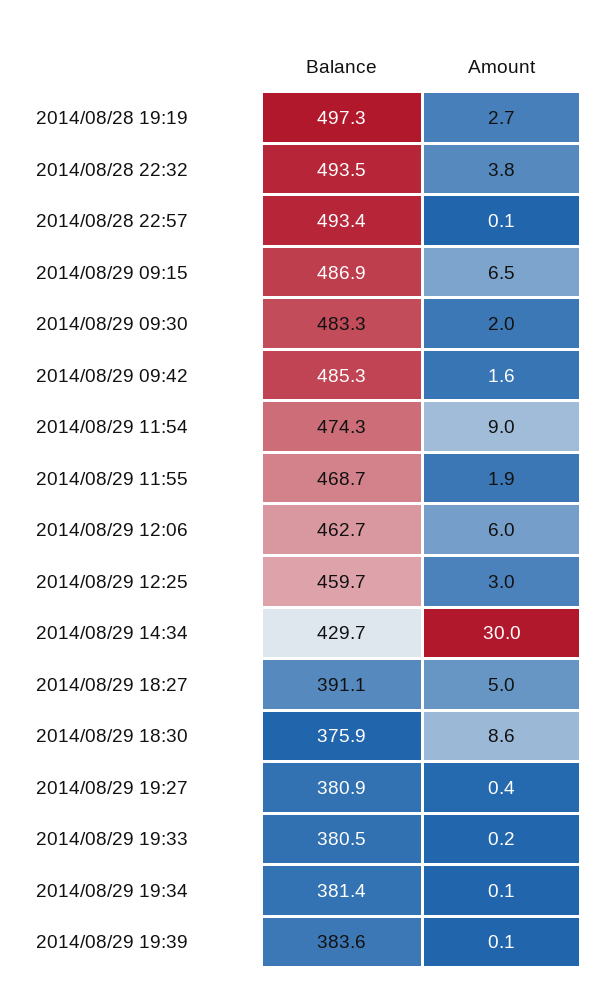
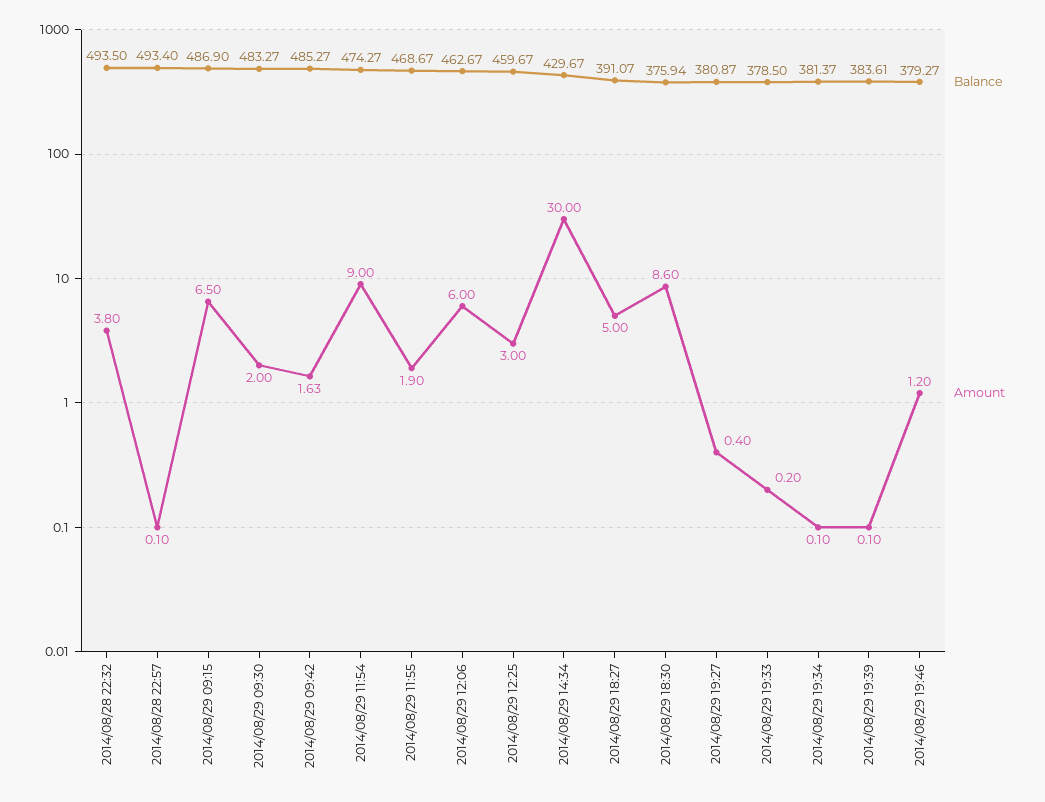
Balance, 2014/08/28 19:19: 497.3 -> none
Amount, 2014/08/28 19:19: 2.7 -> none
Balance, 2014/08/29 19:33: 380.5 -> 378.5
Balance, 2014/08/29 19:46: none -> 379.27
Amount, 2014/08/29 19:46: none -> 1.2

